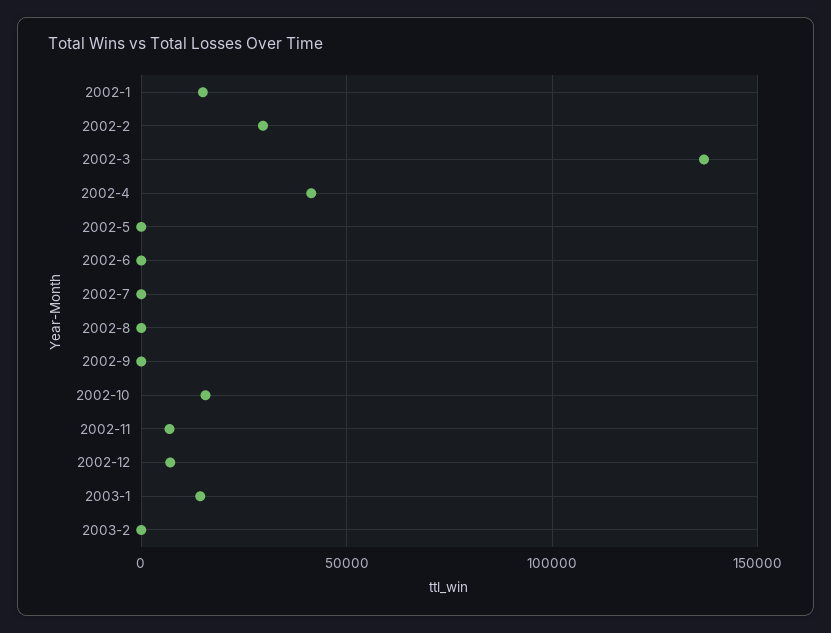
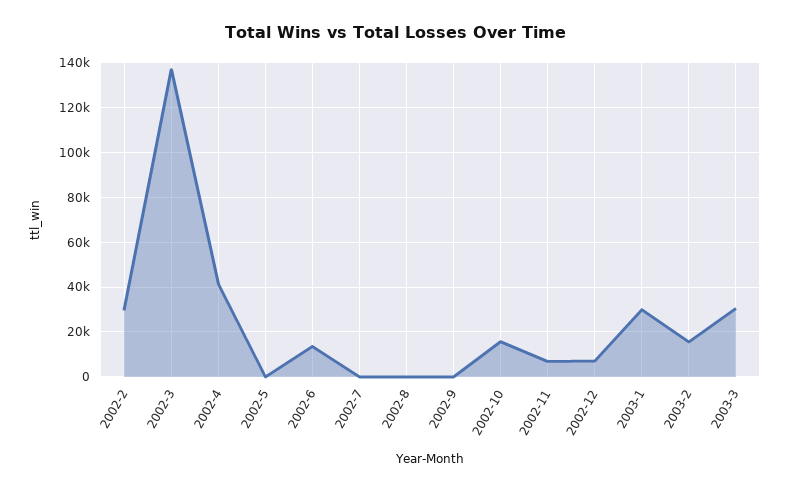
2002-1: 15000 -> none
2002-6: 0 -> 15000
2003-1: 15000 -> 30000
2003-2: 0 -> 15000
2003-3: none -> 30000

